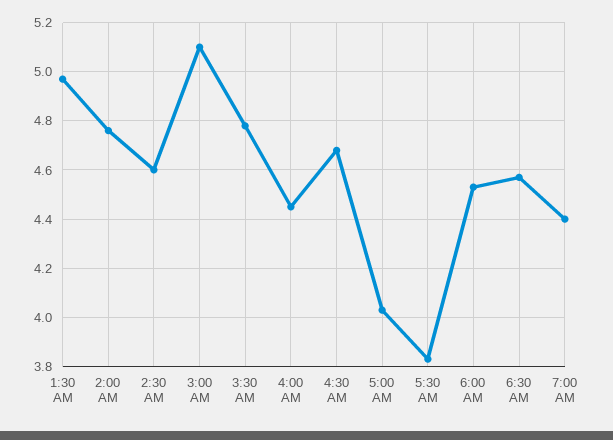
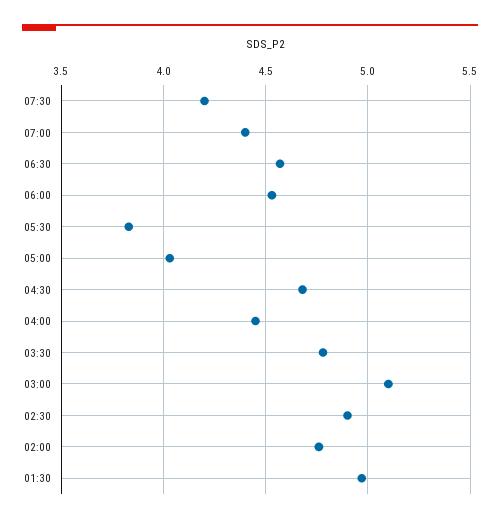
2:30 AM: 4.6 -> 4.9
07:30: none -> 4.2

